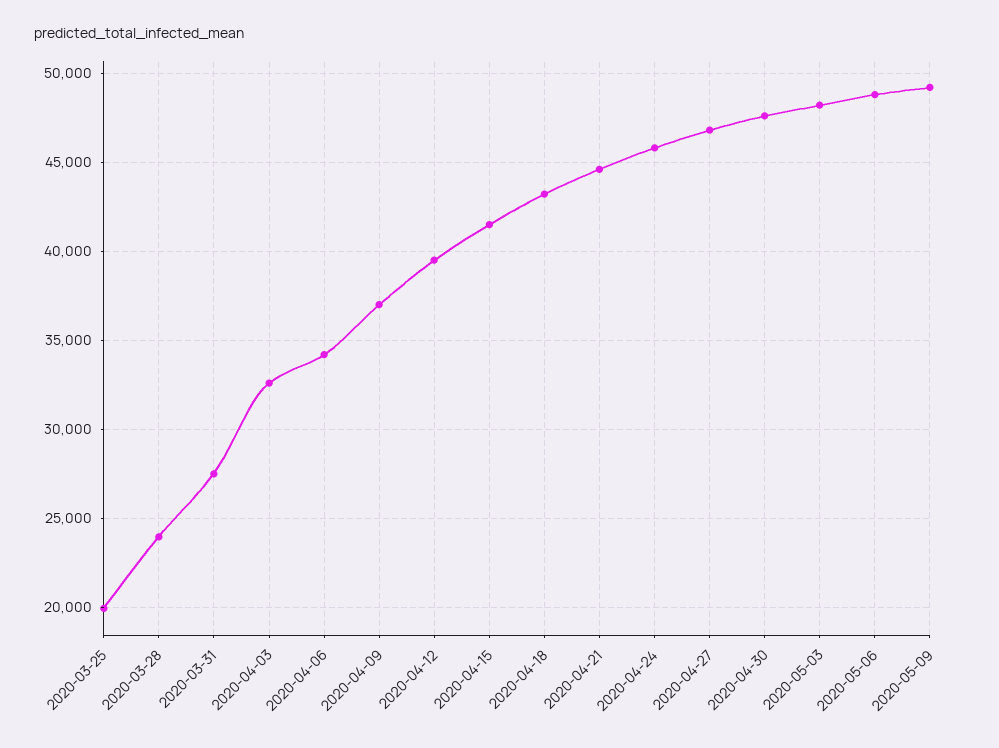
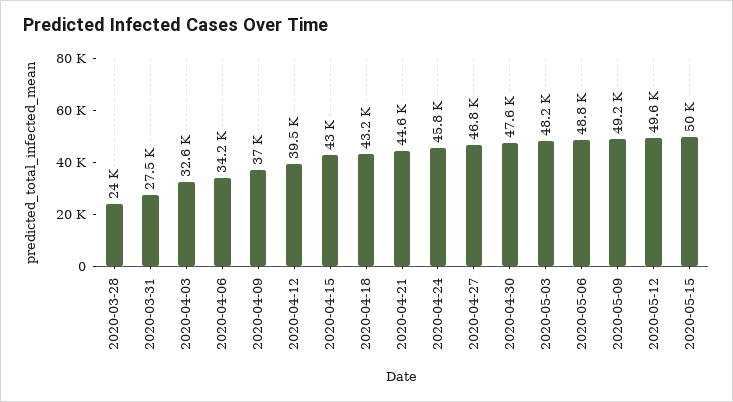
2020-03-25: 20000 -> none
2020-04-15: 41500 -> 43000
2020-05-12: none -> 49600
2020-05-15: none -> 50000

